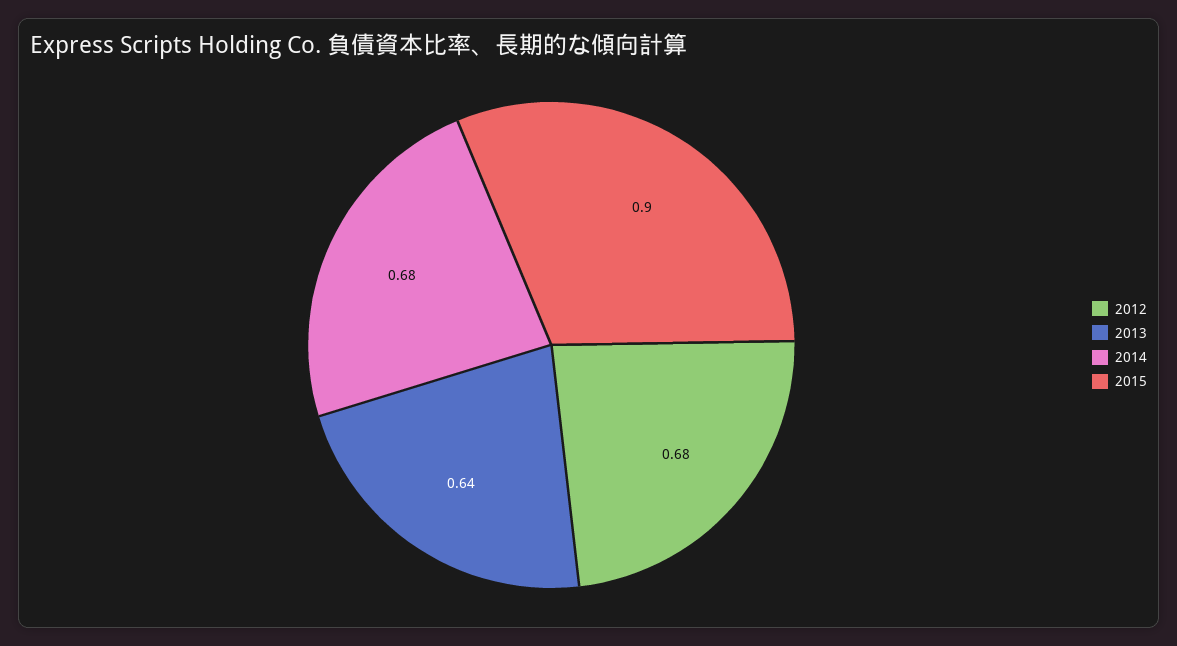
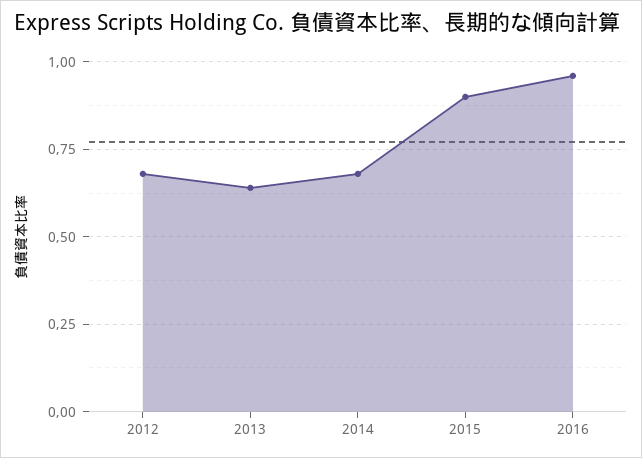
2016: none -> 0.95

